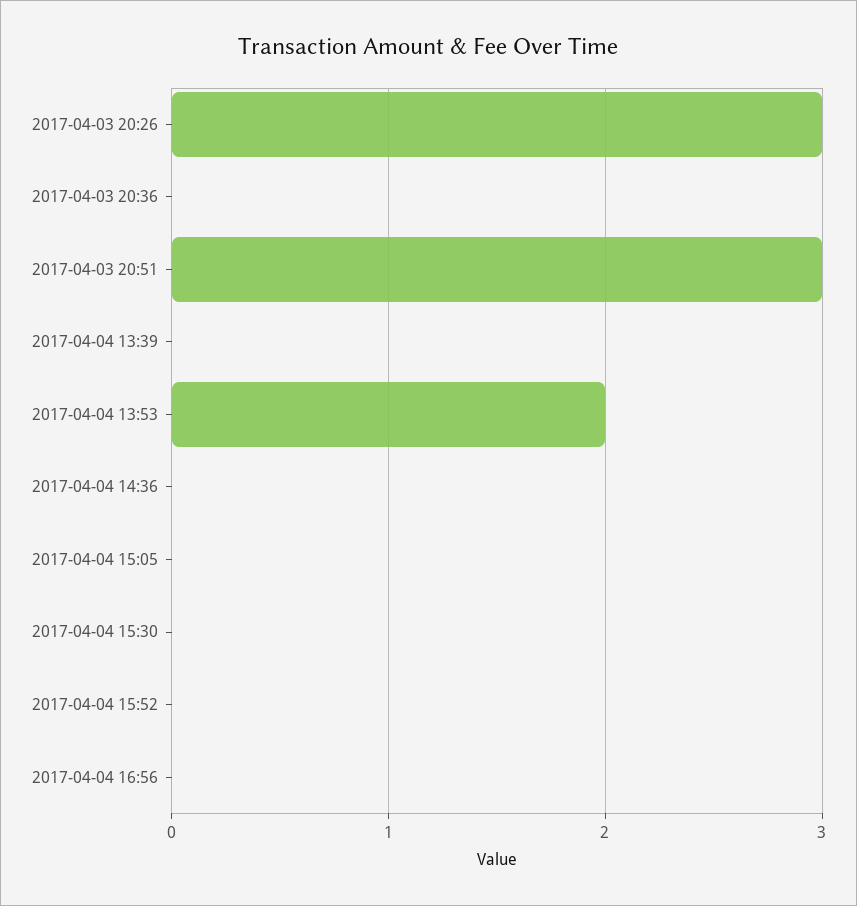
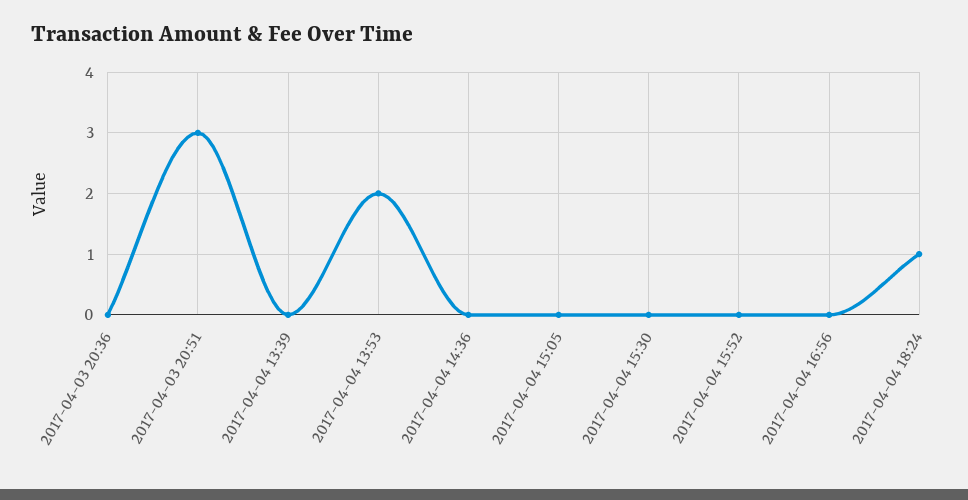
2017-04-03 20:26: 3 -> none
2017-04-04 18:24: none -> 1

